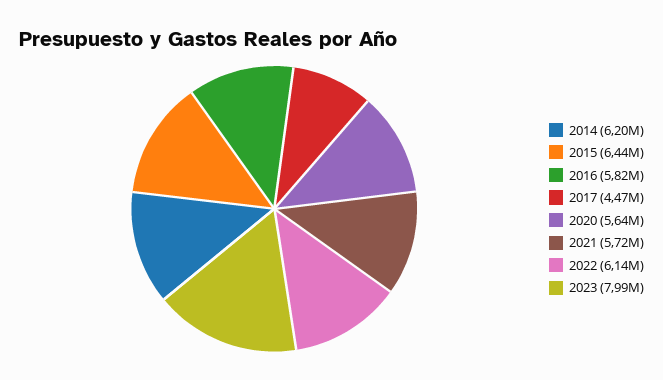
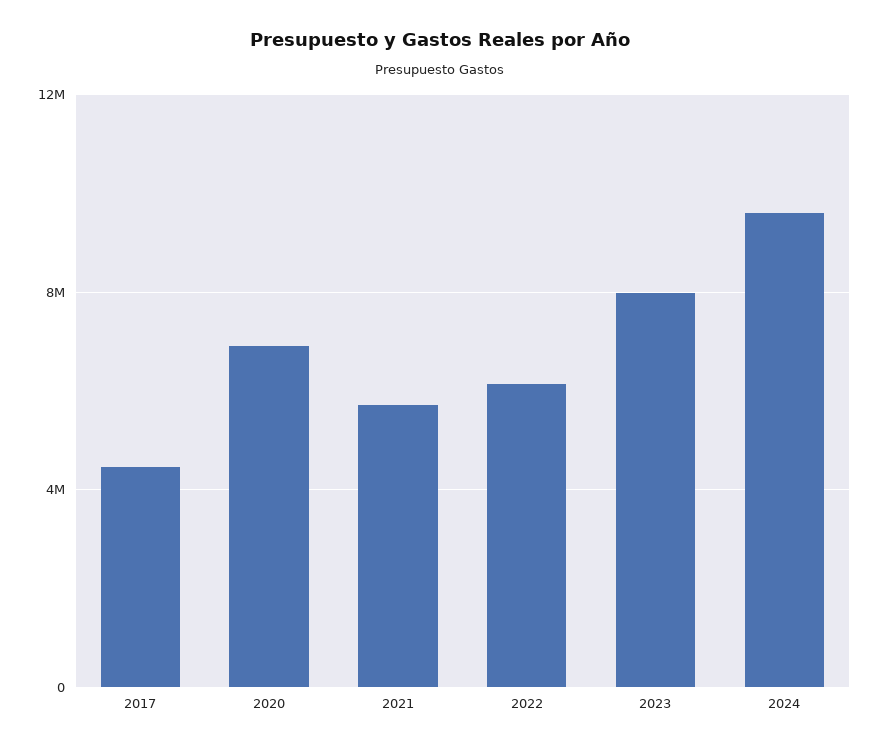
2014: 6200000 -> none
2015: 6440000 -> none
2016: 5820000 -> none
2020: 5640000 -> 7000000
2024: none -> 9500000

